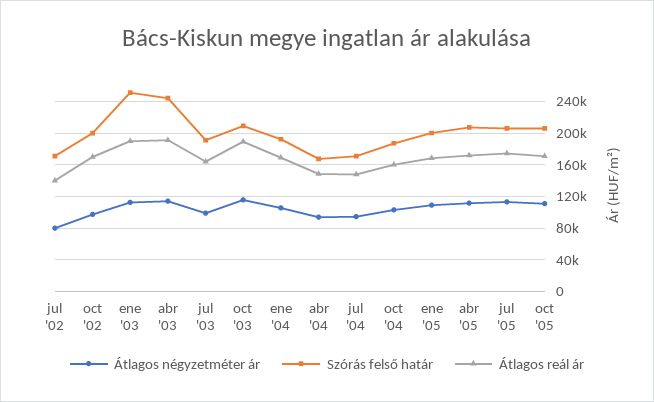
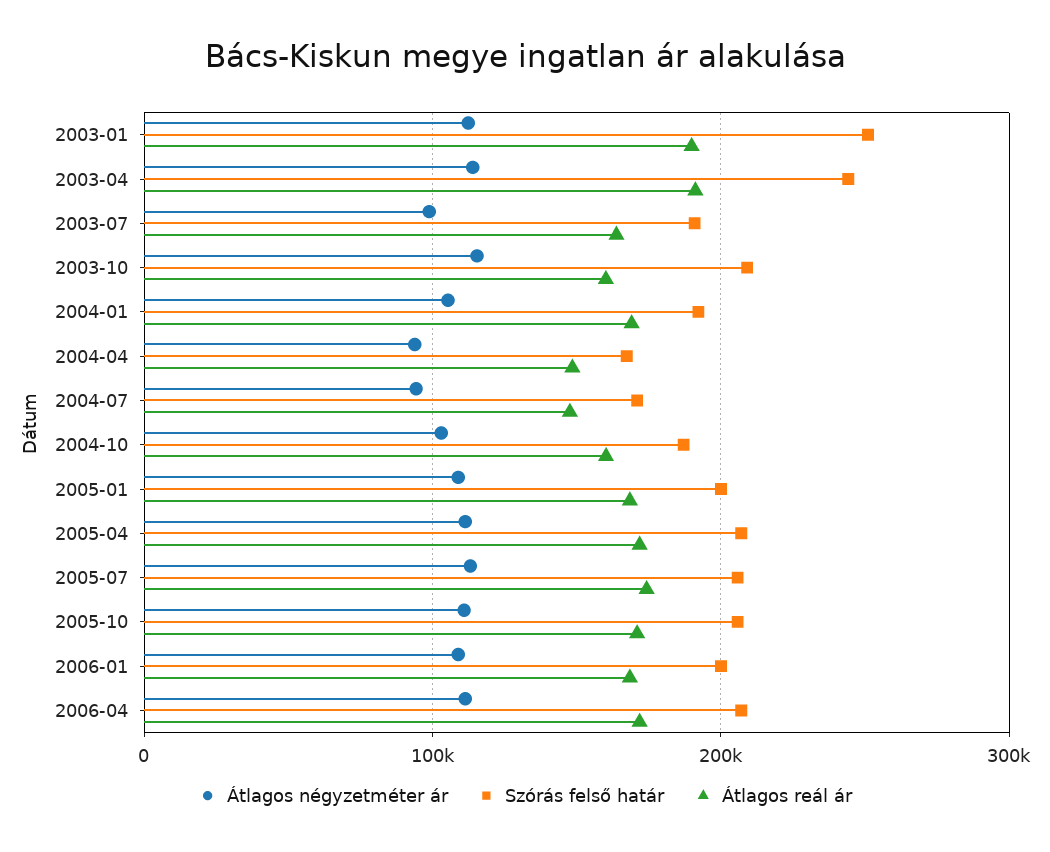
Átlagos négyzetméter ár, jul '02: 80000 -> none
Szórás felső határ, jul '02: 170000 -> none
Átlagos reál ár, jul '02: 140000 -> none
Átlagos négyzetméter ár, oct '02: 100000 -> none
Szórás felső határ, oct '02: 200000 -> none
Átlagos reál ár, oct '02: 170000 -> none
Átlagos reál ár, oct '03: 190000 -> 160000
Átlagos négyzetméter ár, 2006-01: none -> 110000
Szórás felső határ, 2006-01: none -> 200000
Átlagos reál ár, 2006-01: none -> 170000
Átlagos négyzetméter ár, 2006-04: none -> 110000
Szórás felső határ, 2006-04: none -> 210000
Átlagos reál ár, 2006-04: none -> 170000

